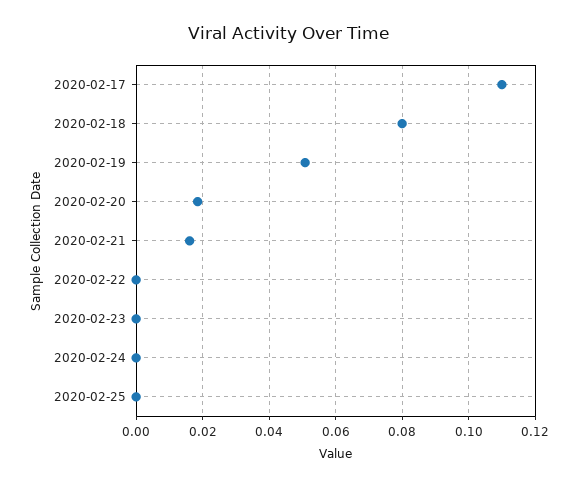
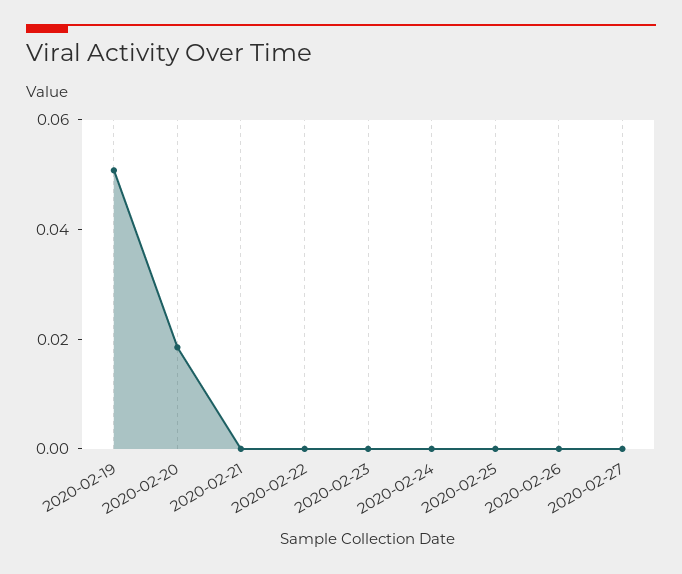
2020-02-17: 0.11 -> none
2020-02-18: 0.08 -> none
2020-02-21: 0.016 -> 0
2020-02-26: none -> 0
2020-02-27: none -> 0

